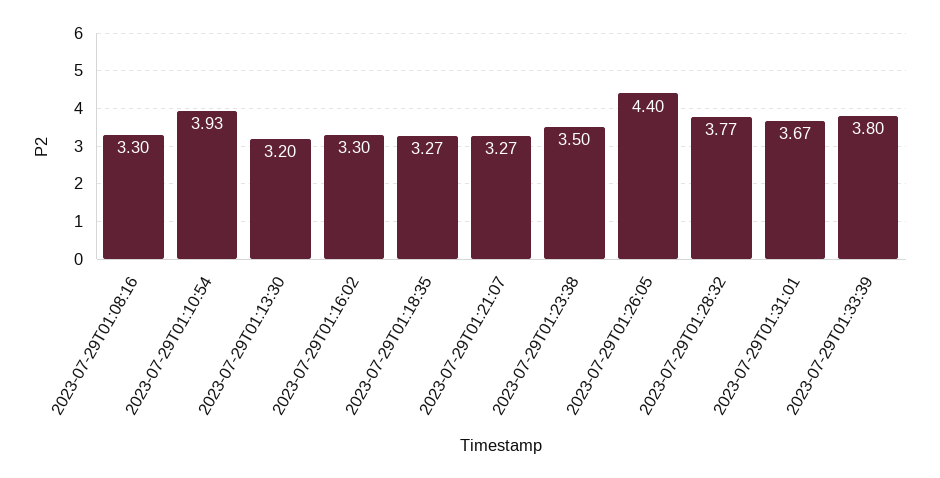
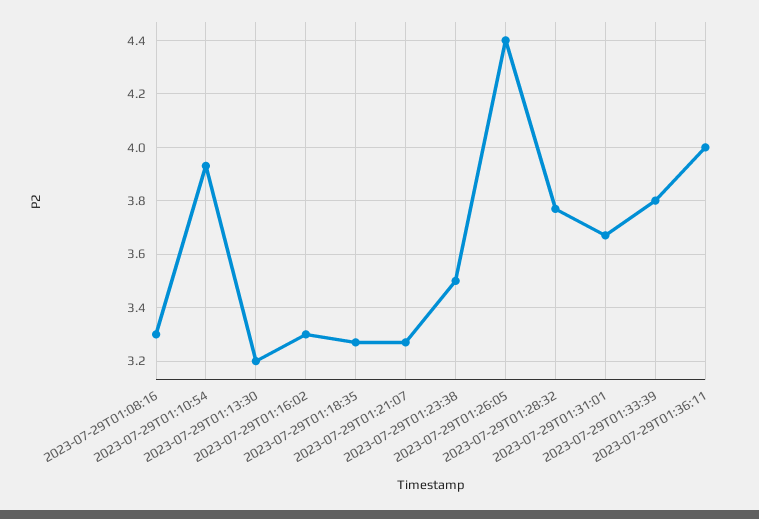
2023-07-29T01:36:11: none -> 4

